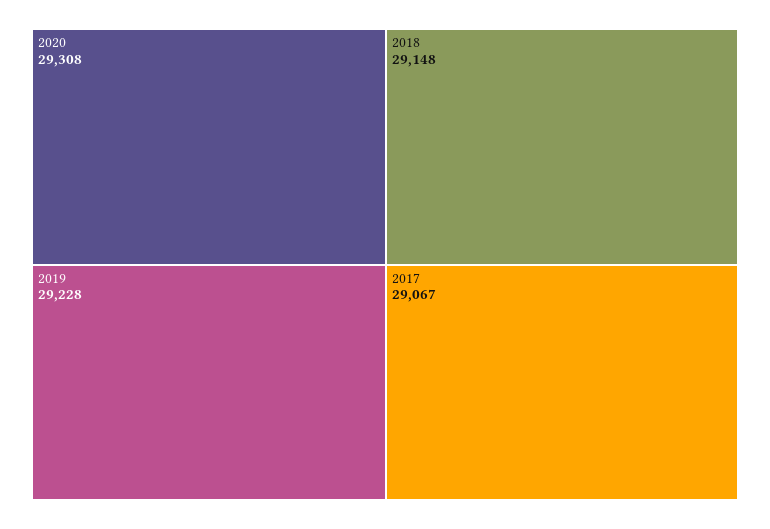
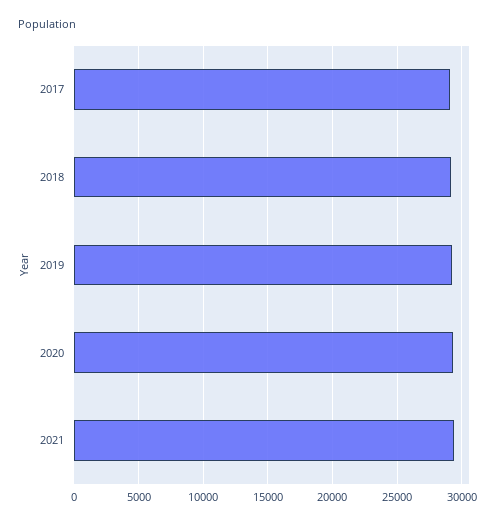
2021: none -> 29500

